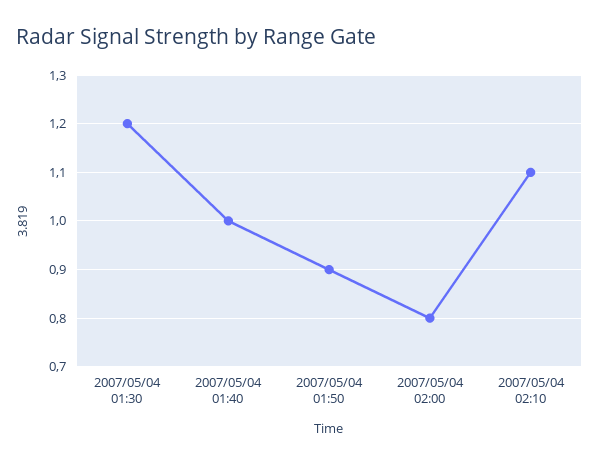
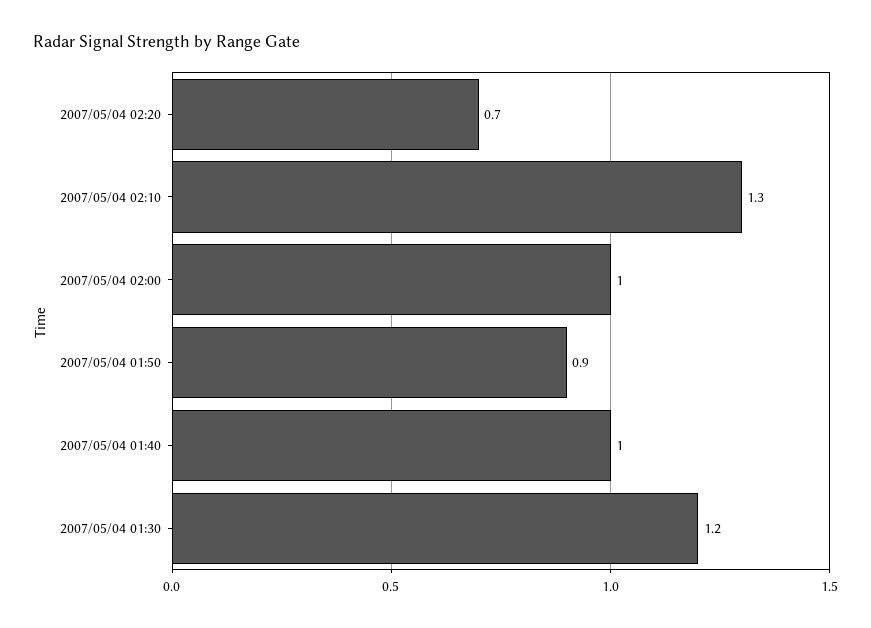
2007/05/04 02:00: 0.8 -> 1
2007/05/04 02:10: 1.1 -> 1.3
2007/05/04 02:20: none -> 0.7

